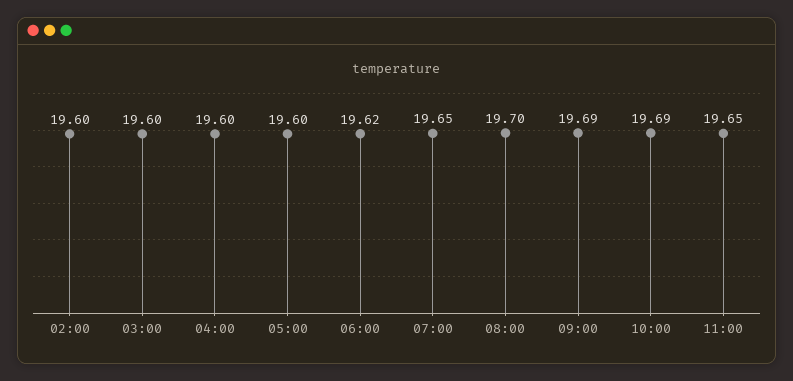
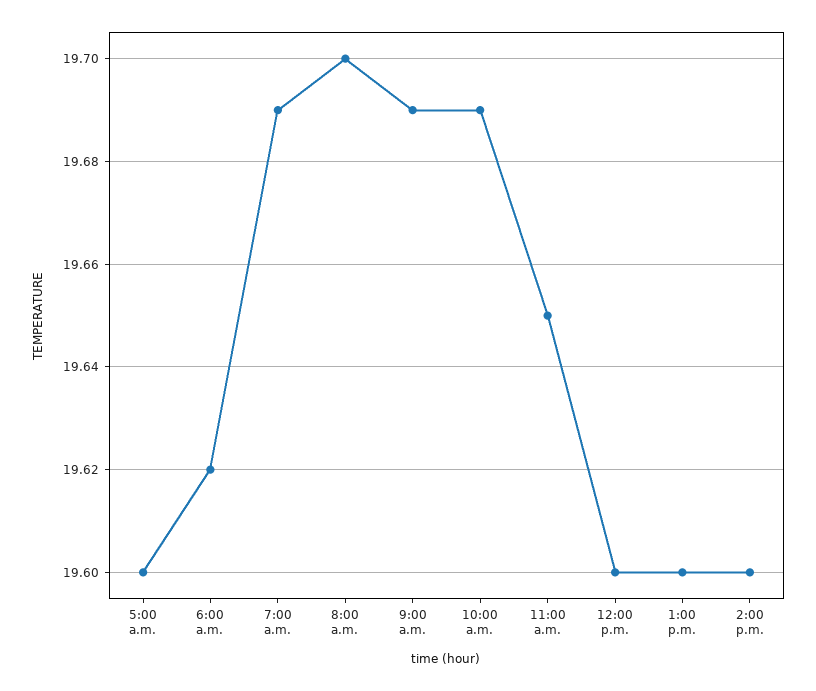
02:00: 19.6 -> none
03:00: 19.6 -> none
04:00: 19.6 -> none
07:00: 19.65 -> 19.69
12:00 p.m.: none -> 19.6
1:00 p.m.: none -> 19.6
2:00 p.m.: none -> 19.6

